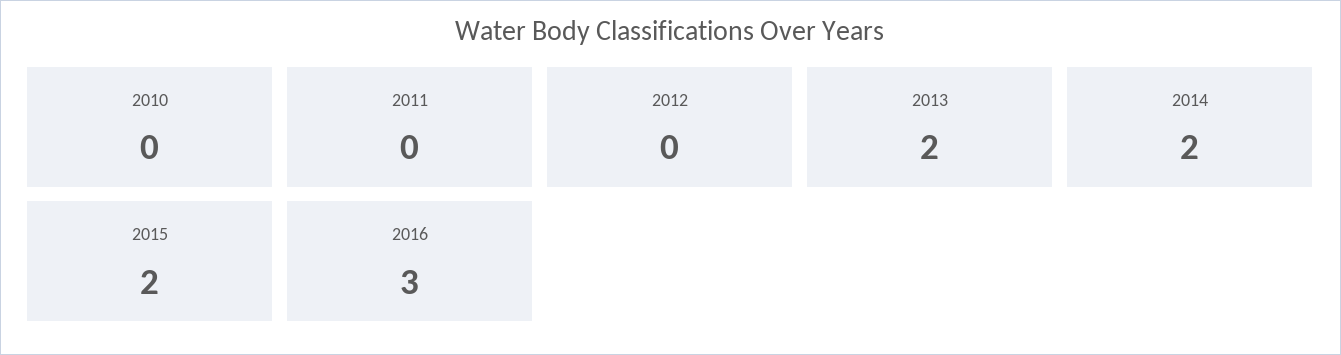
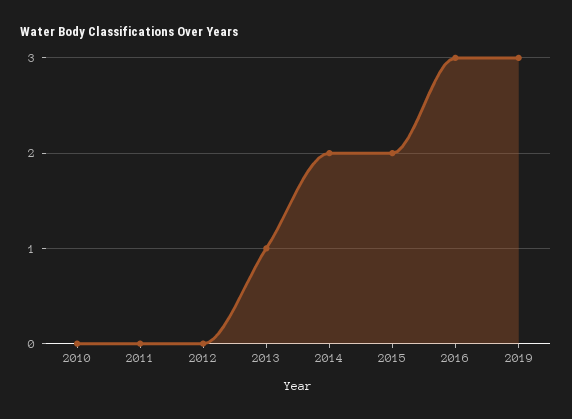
2013: 2 -> 1
2019: none -> 3

